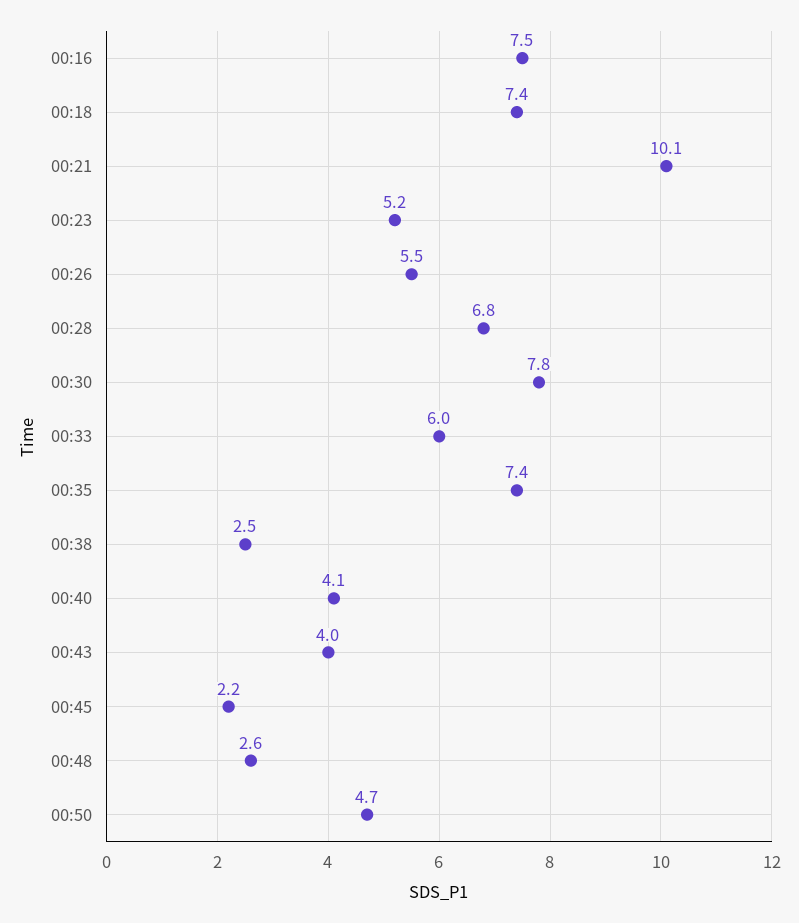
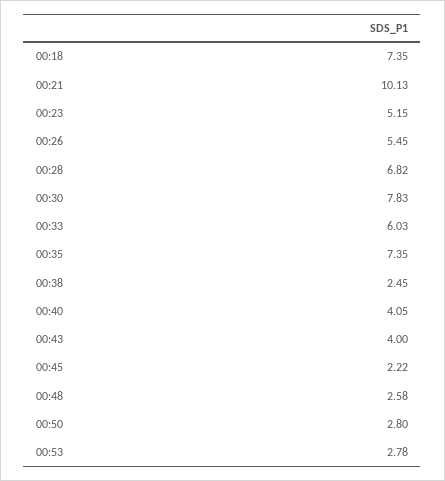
00:16: 7.5 -> none
00:50: 4.7 -> 2.8
00:53: none -> 2.78

